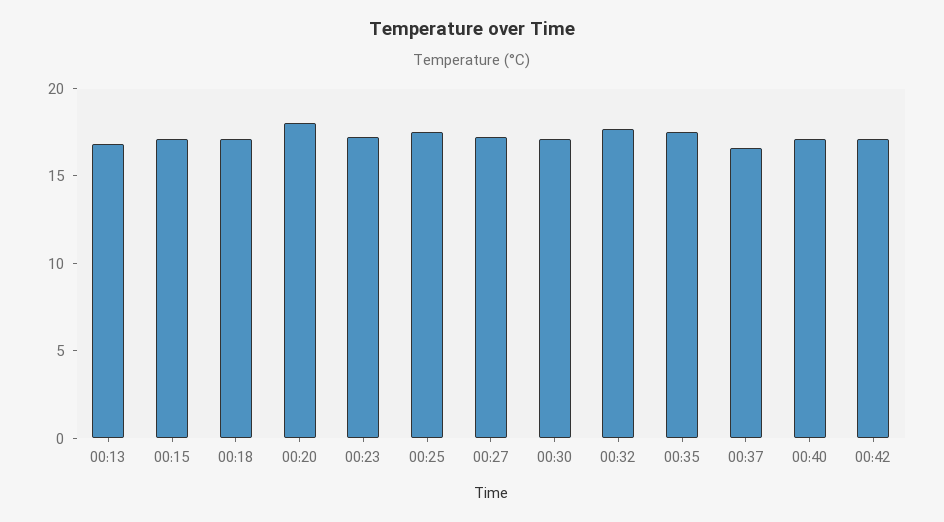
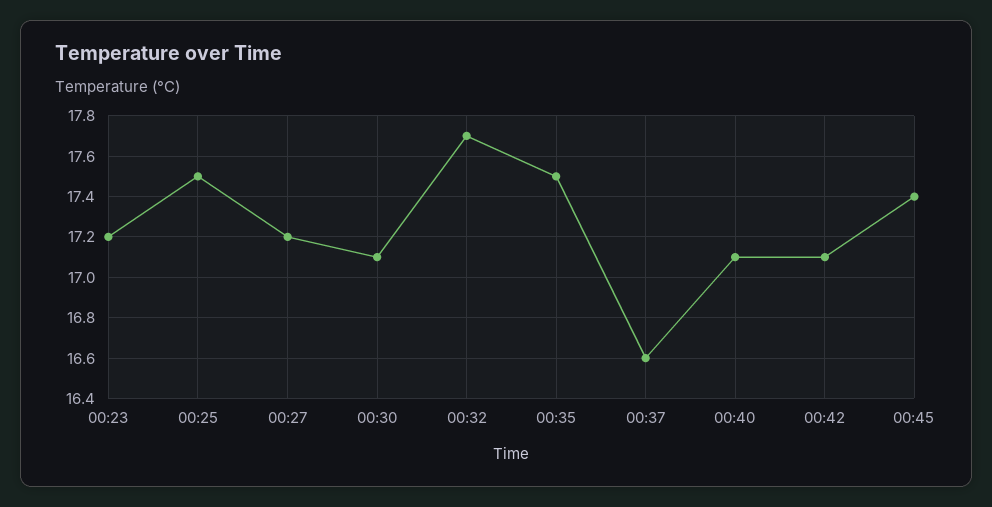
00:13: 17 -> none
00:15: 17 -> none
00:18: 17 -> none
00:20: 18 -> none
00:45: none -> 17.4

